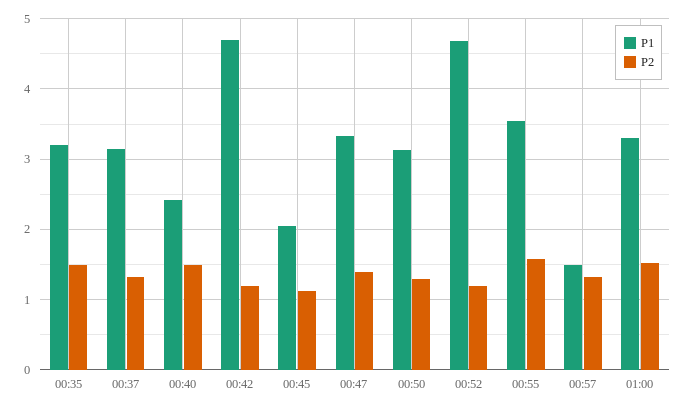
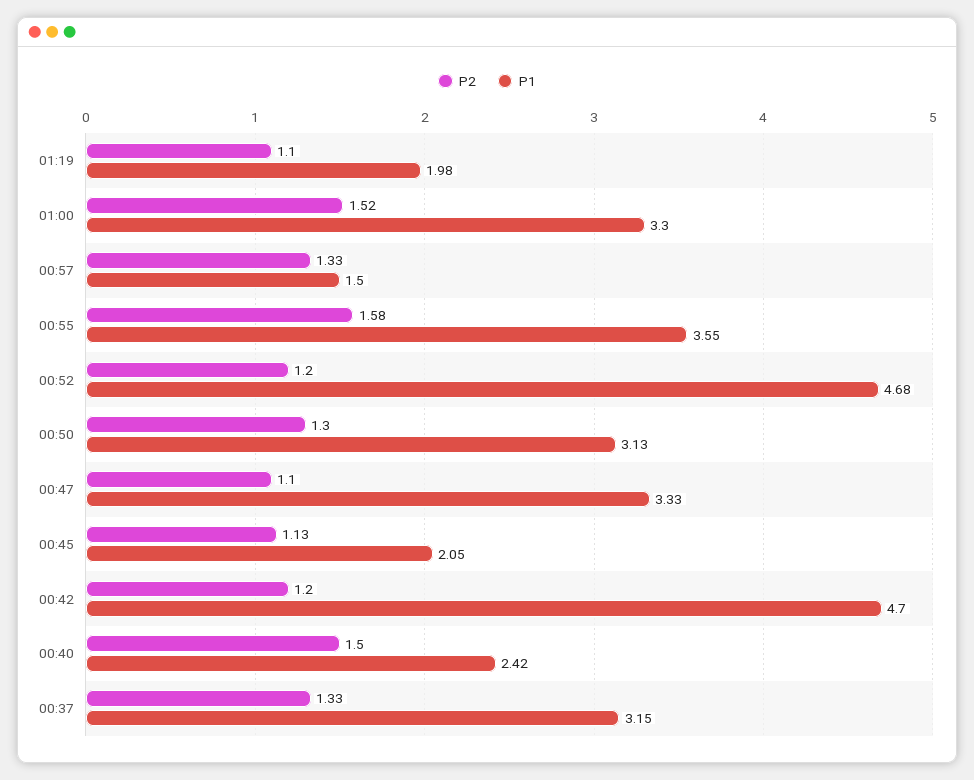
P1, 00:35: 3.2 -> none
P2, 00:35: 1.5 -> none
P2, 00:47: 1.4 -> 1.1
P2, 01:19: none -> 1.1
P1, 01:19: none -> 1.98

